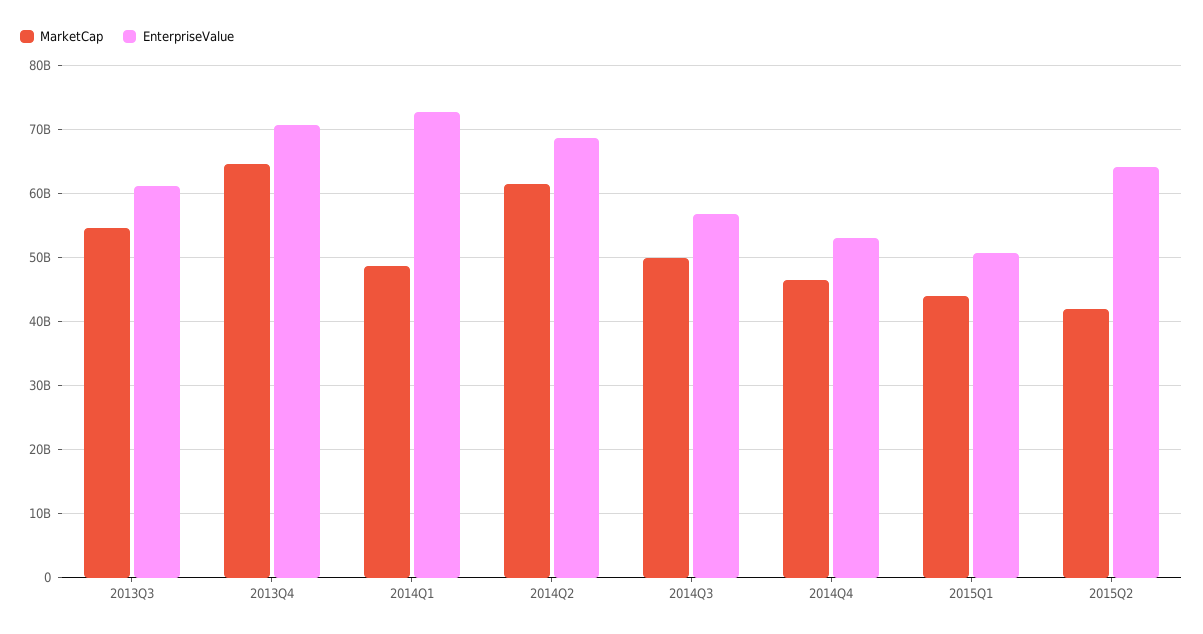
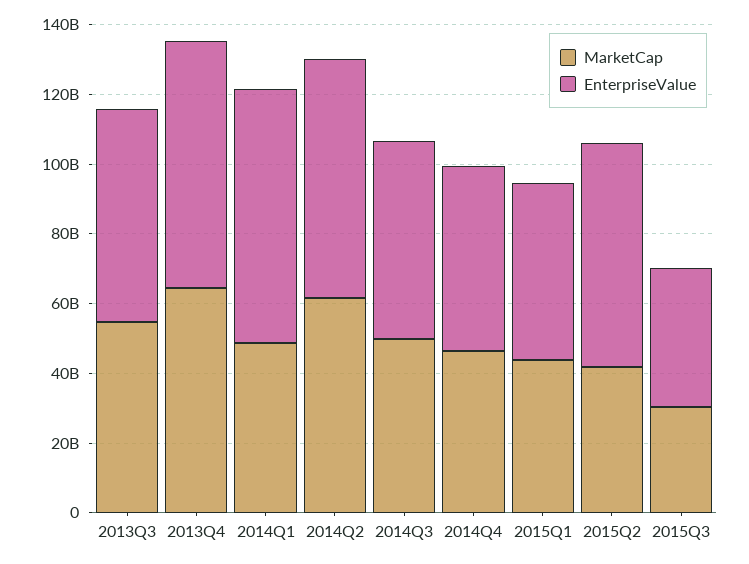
MarketCap, 2015Q3: none -> 30000000000
EnterpriseValue, 2015Q3: none -> 40000000000

